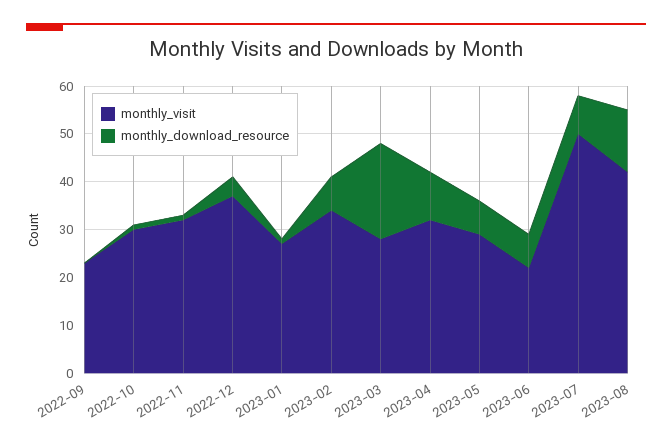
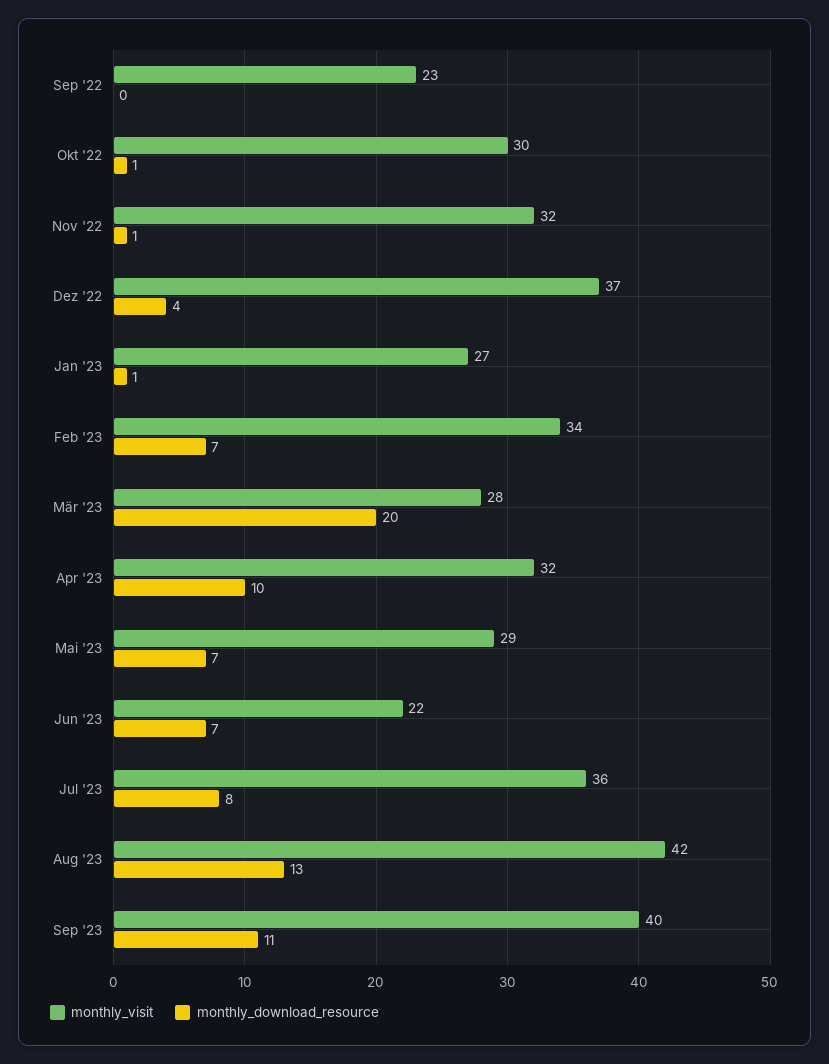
monthly_visit, 2023-07: 50 -> 36
monthly_visit, Sep '23: none -> 40
monthly_download_resource, Sep '23: none -> 11

